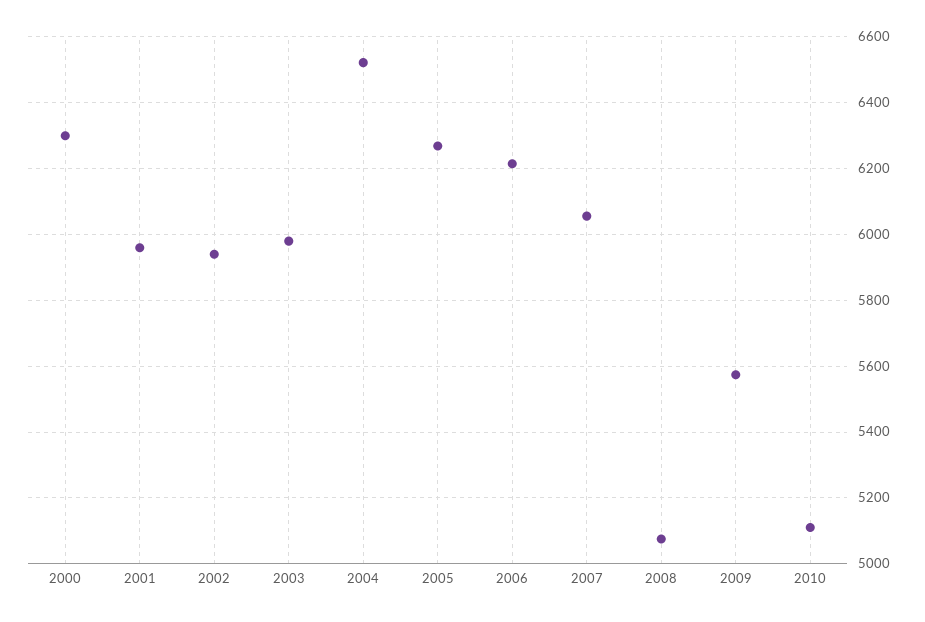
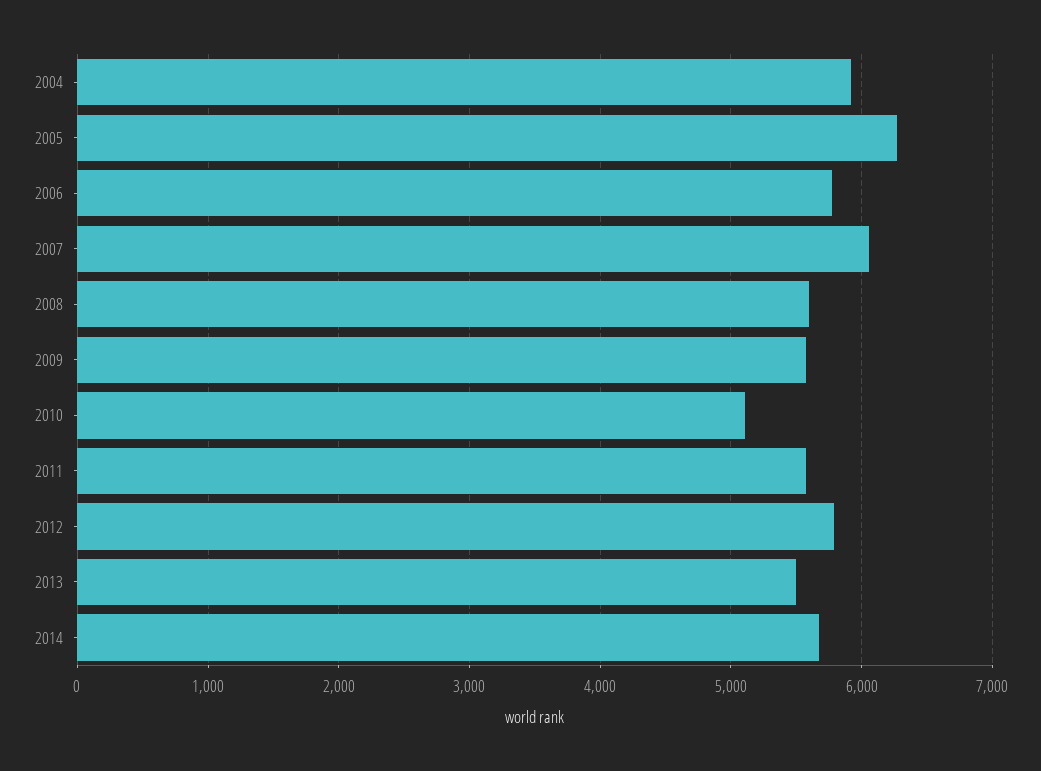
2000: 6300 -> none
2001: 5960 -> none
2002: 5940 -> none
2003: 5980 -> none
2004: 6520 -> 5900
2006: 6220 -> 5800
2008: 5080 -> 5600
2011: none -> 5600
2012: none -> 5800
2013: none -> 5500
2014: none -> 5700

